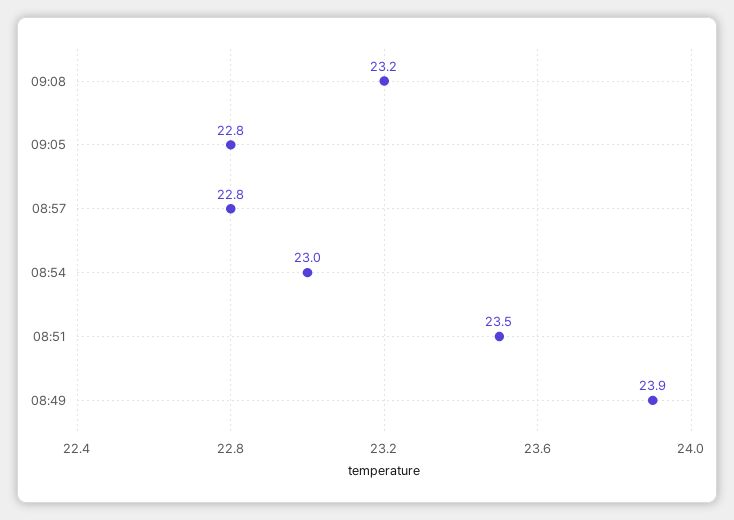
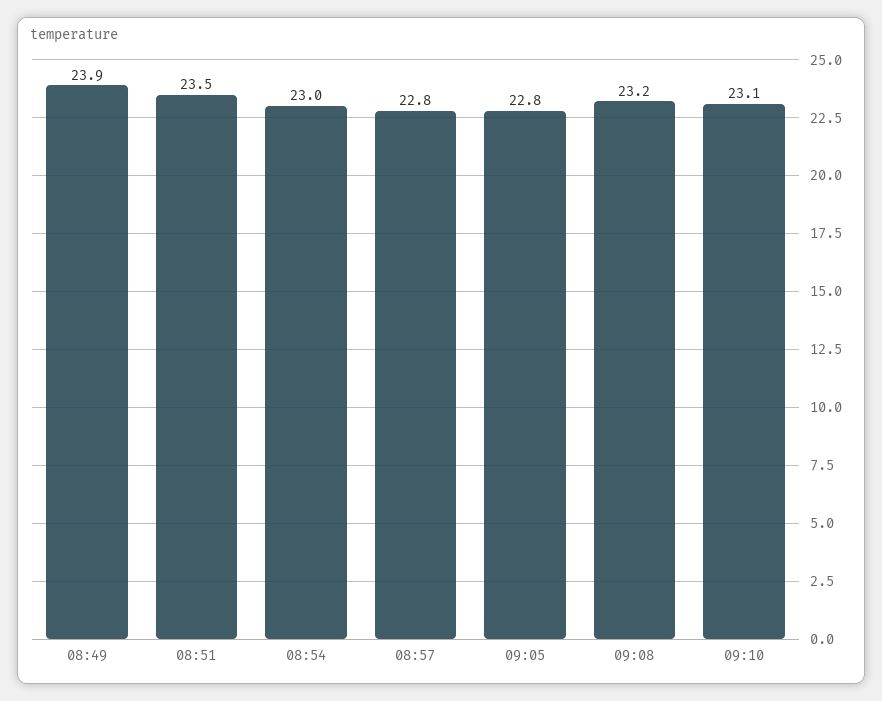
09:10: none -> 23.1

